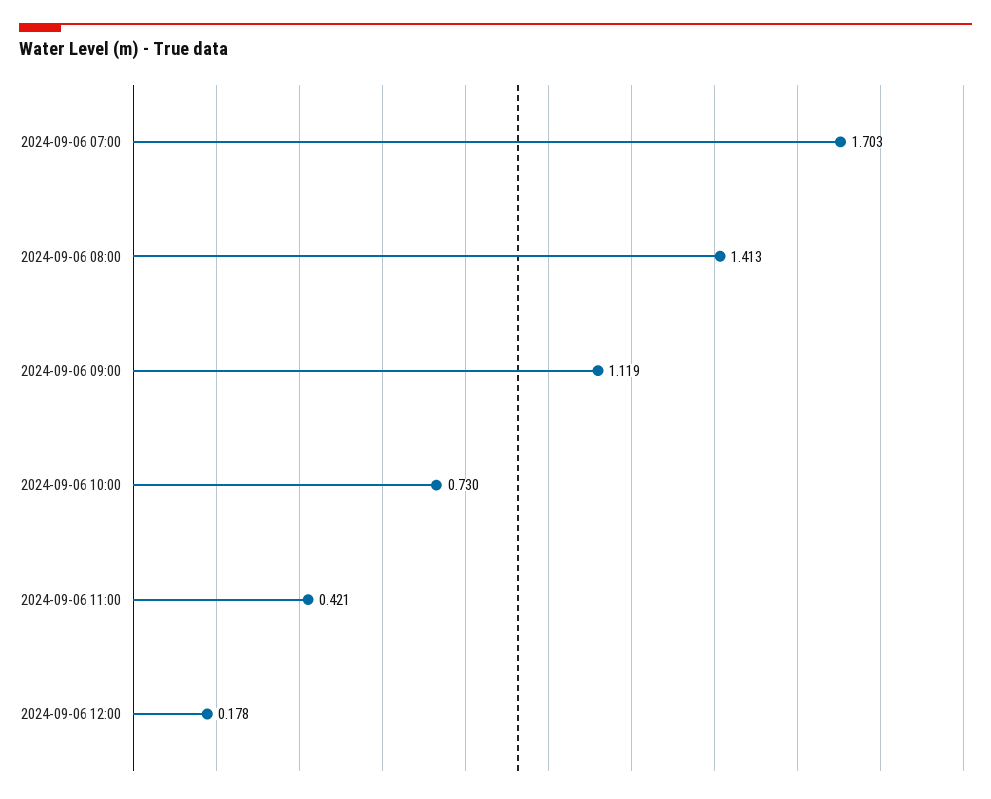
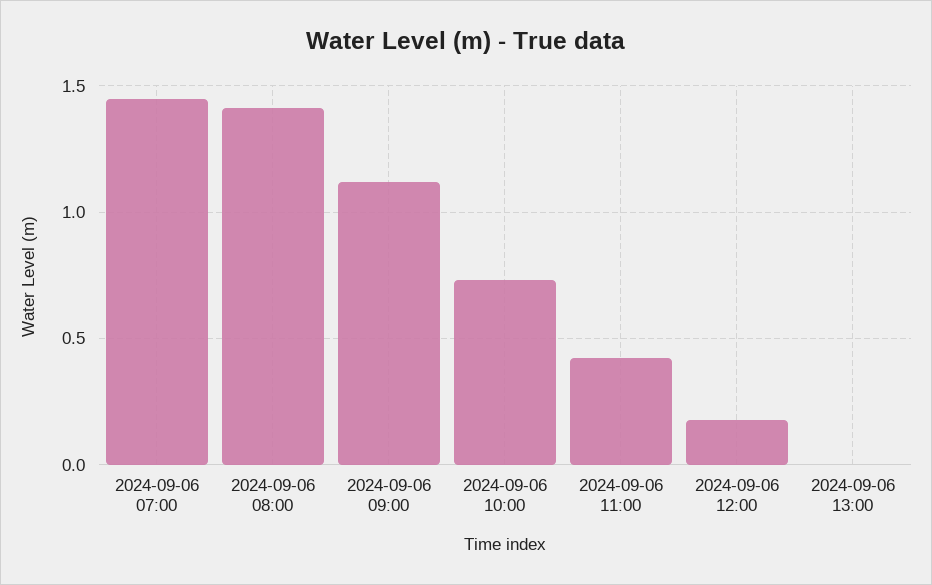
2024-09-06 07:00: 1.703 -> 1.45
2024-09-06 13:00: none -> 0

